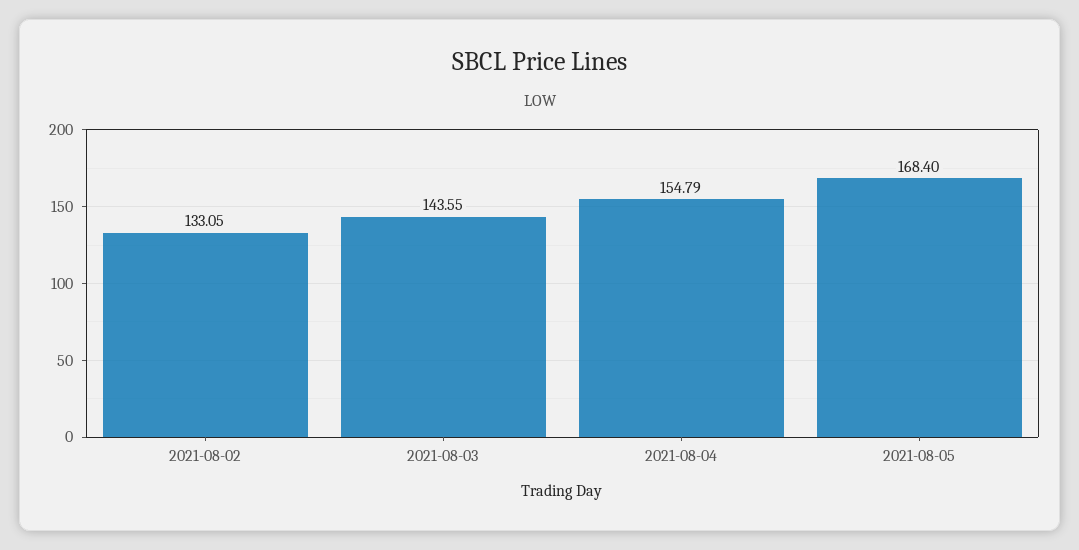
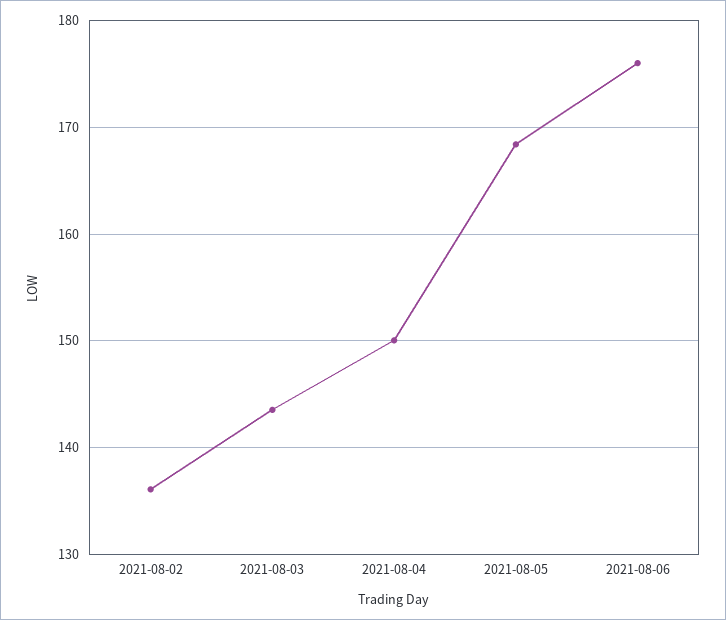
2021-08-02: 133.05 -> 136
2021-08-04: 154.79 -> 150
2021-08-06: none -> 176

